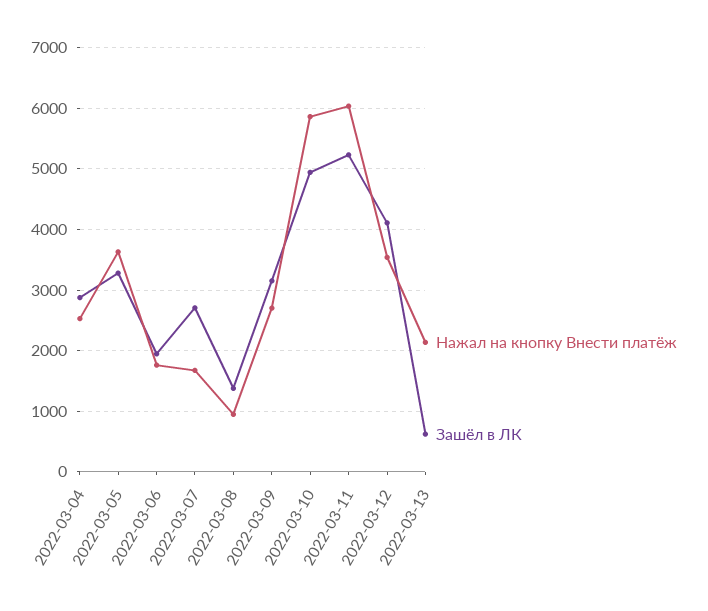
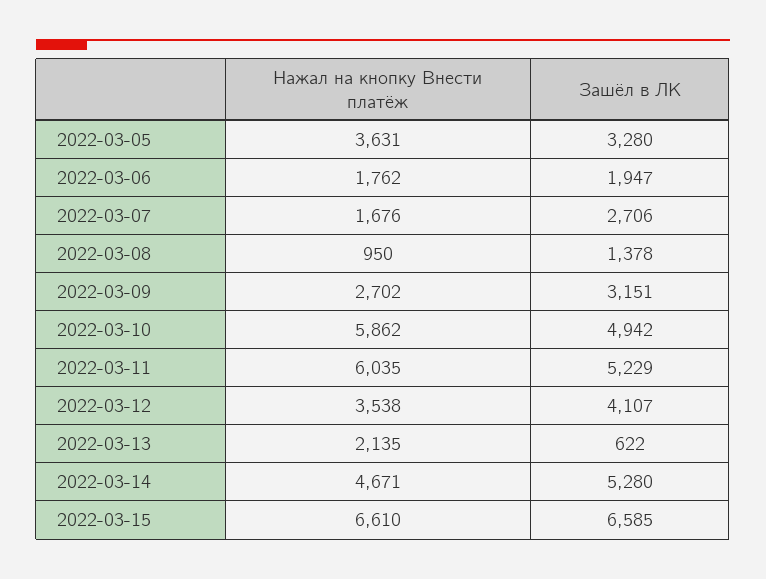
Нажал на кнопку Внести платёж, 2022-03-04: 2500 -> none
Зашёл в ЛК, 2022-03-04: 2900 -> none
Нажал на кнопку Внести платёж, 2022-03-14: none -> 4671
Зашёл в ЛК, 2022-03-14: none -> 5280
Нажал на кнопку Внести платёж, 2022-03-15: none -> 6610
Зашёл в ЛК, 2022-03-15: none -> 6585

